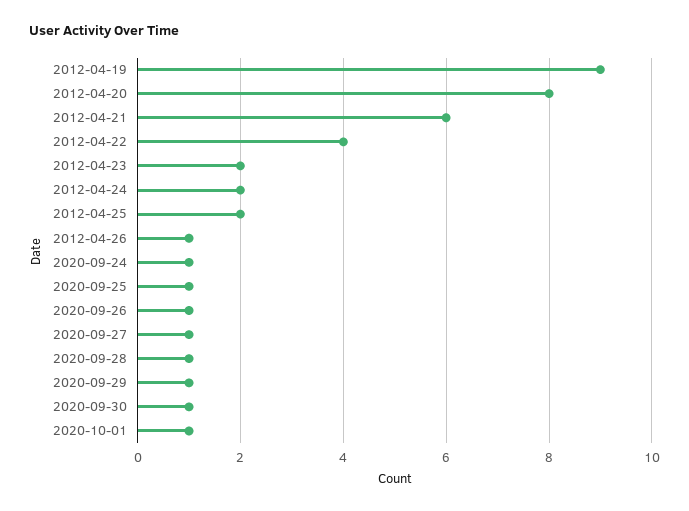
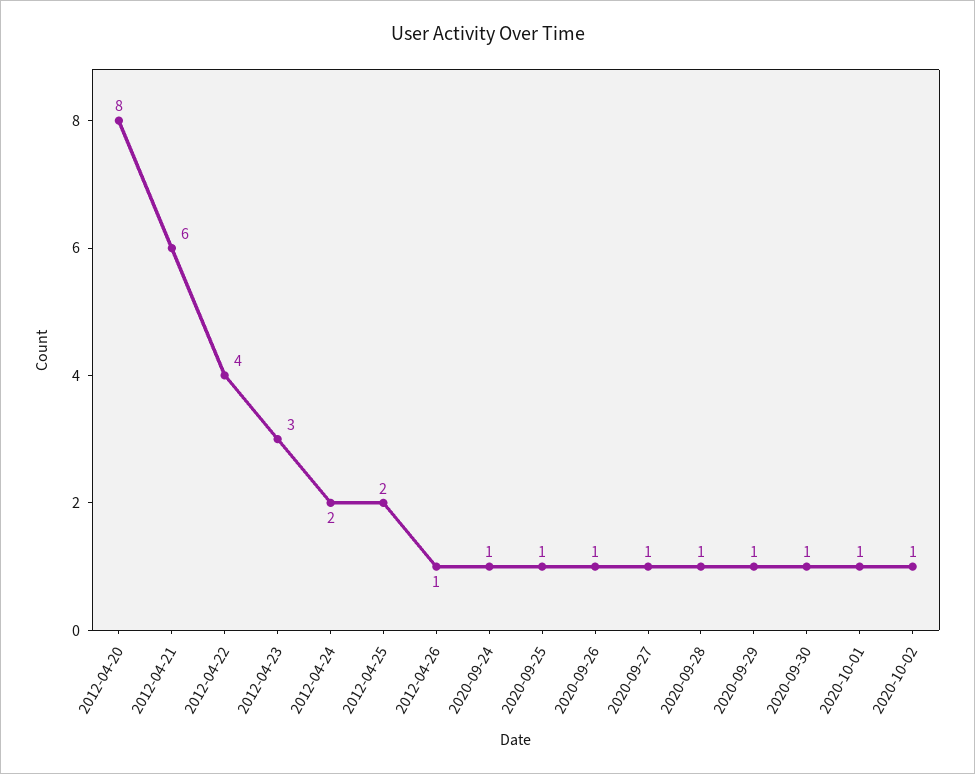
2012-04-19: 9 -> none
2012-04-23: 2 -> 3
2020-10-02: none -> 1

